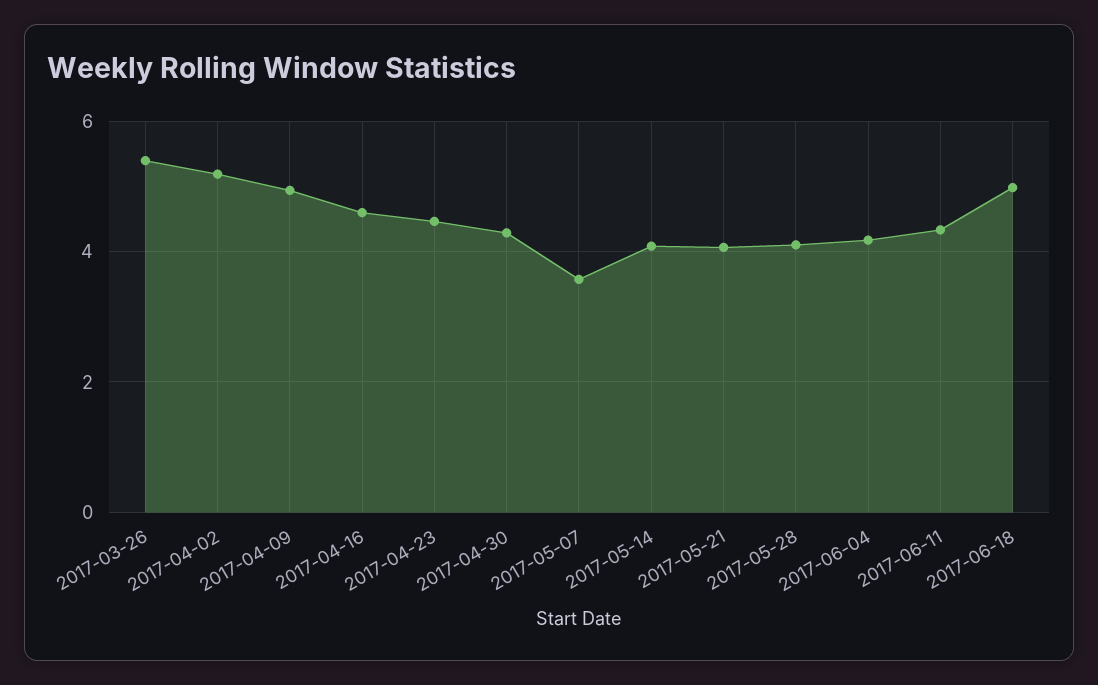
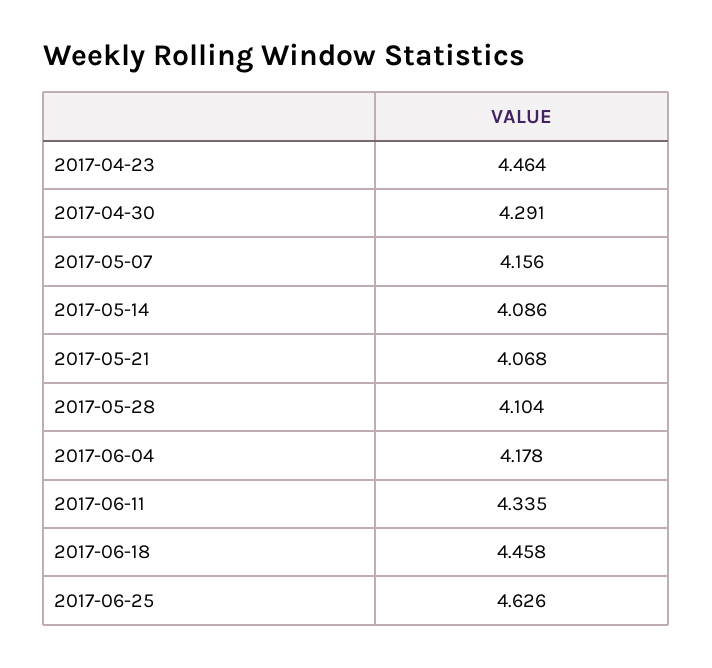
2017-03-26: 5.4 -> none
2017-04-02: 5.2 -> none
2017-04-09: 5 -> none
2017-04-16: 4.6 -> none
2017-05-07: 3.6 -> 4.156
2017-06-18: 5 -> 4.458
2017-06-25: none -> 4.626

